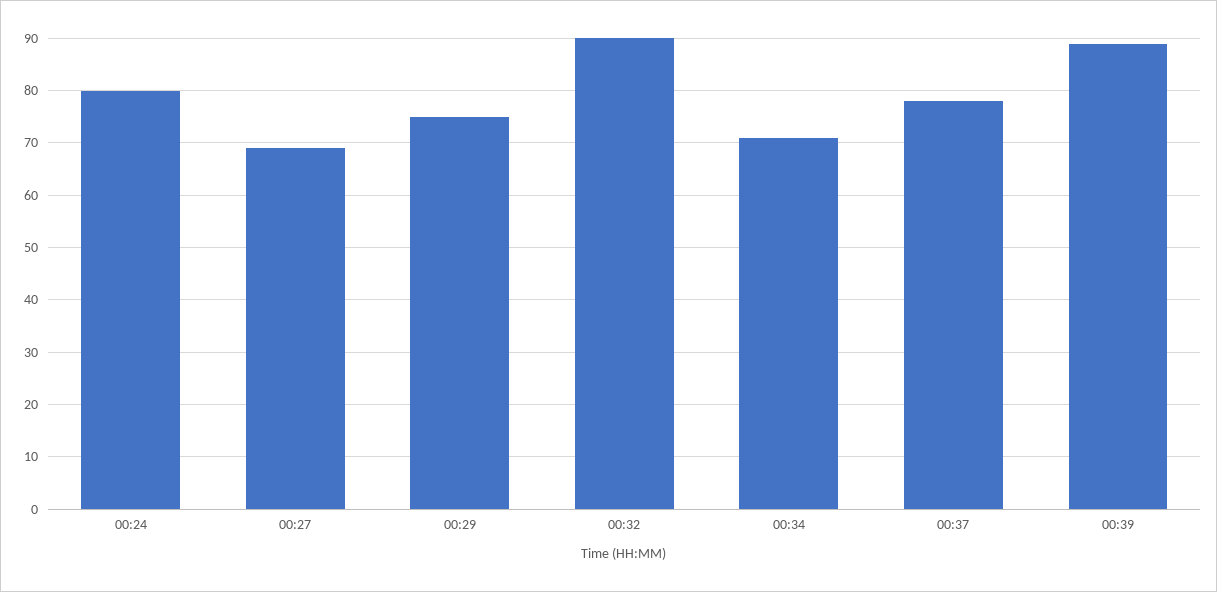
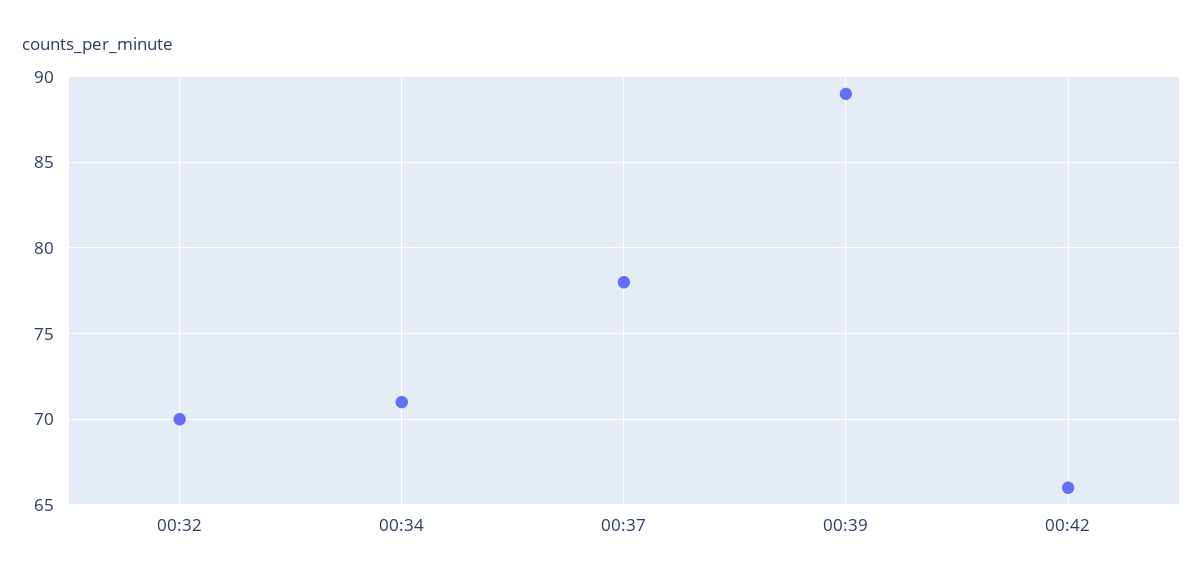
00:24: 80 -> none
00:27: 70 -> none
00:29: 75 -> none
00:32: 90 -> 70
00:42: none -> 66

